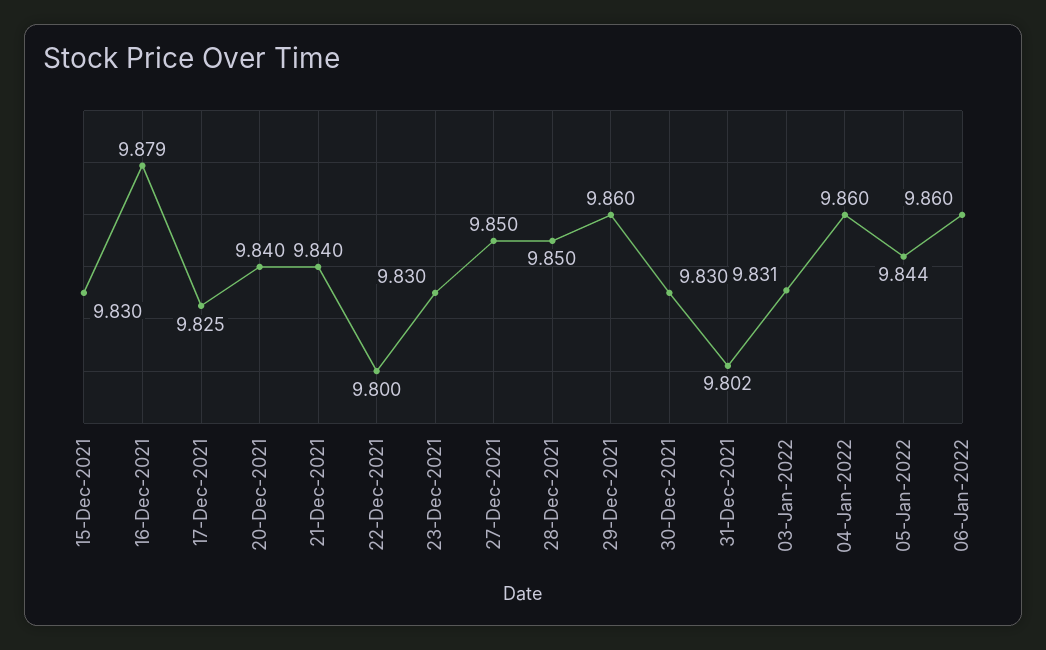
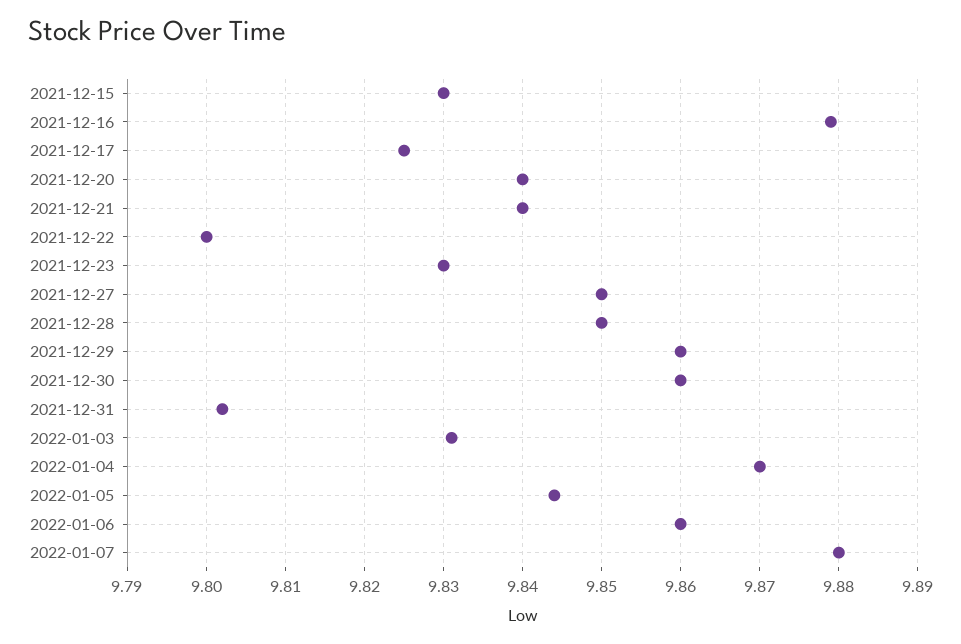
30-Dec-2021: 9.83 -> 9.86
04-Jan-2022: 9.86 -> 9.87
2022-01-07: none -> 9.88

